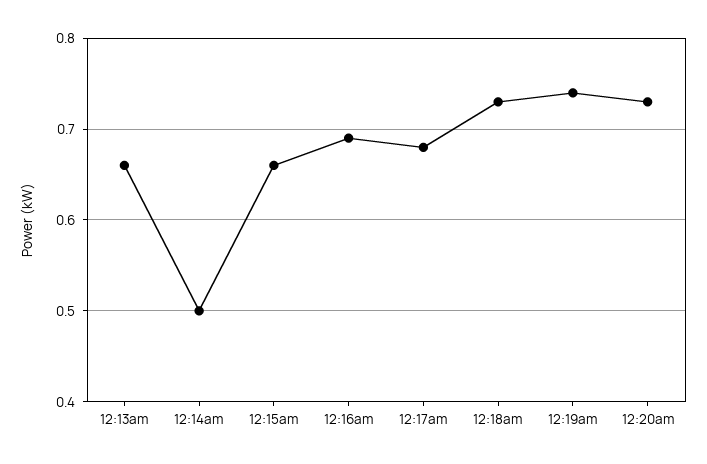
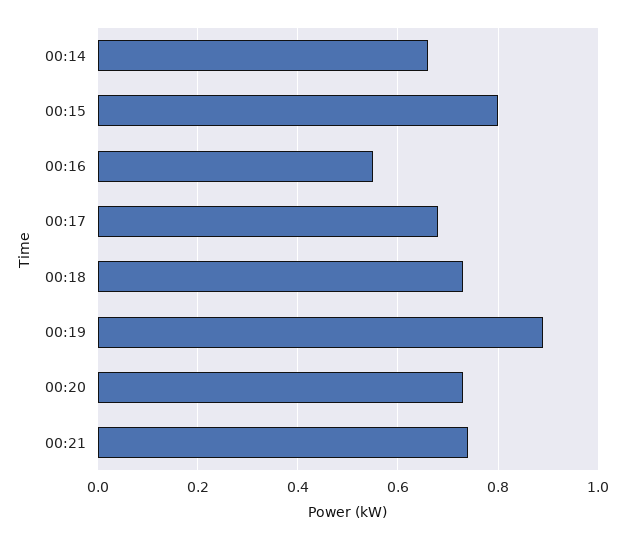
12:13am: 0.66 -> none
12:14am: 0.5 -> 0.65
12:15am: 0.66 -> 0.8
12:16am: 0.69 -> 0.55
12:19am: 0.74 -> 0.9
00:21: none -> 0.75

